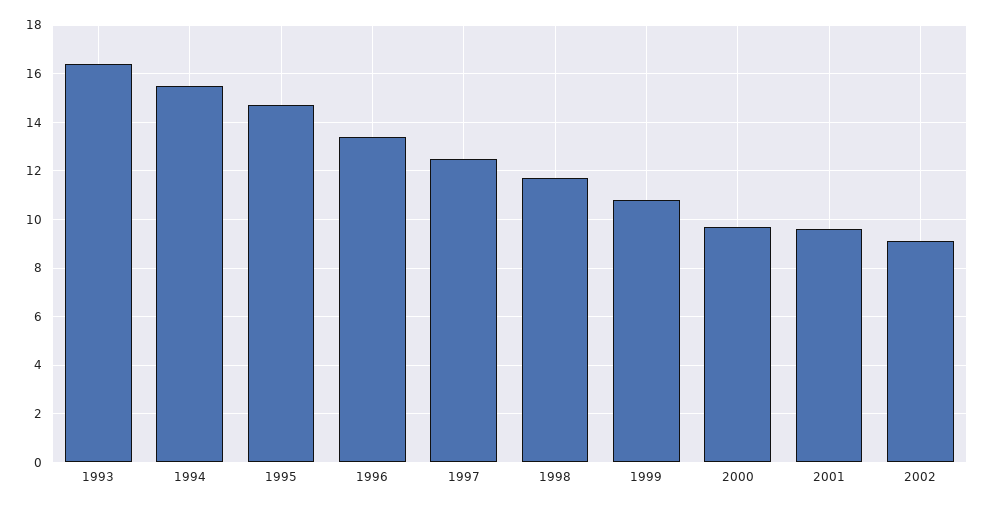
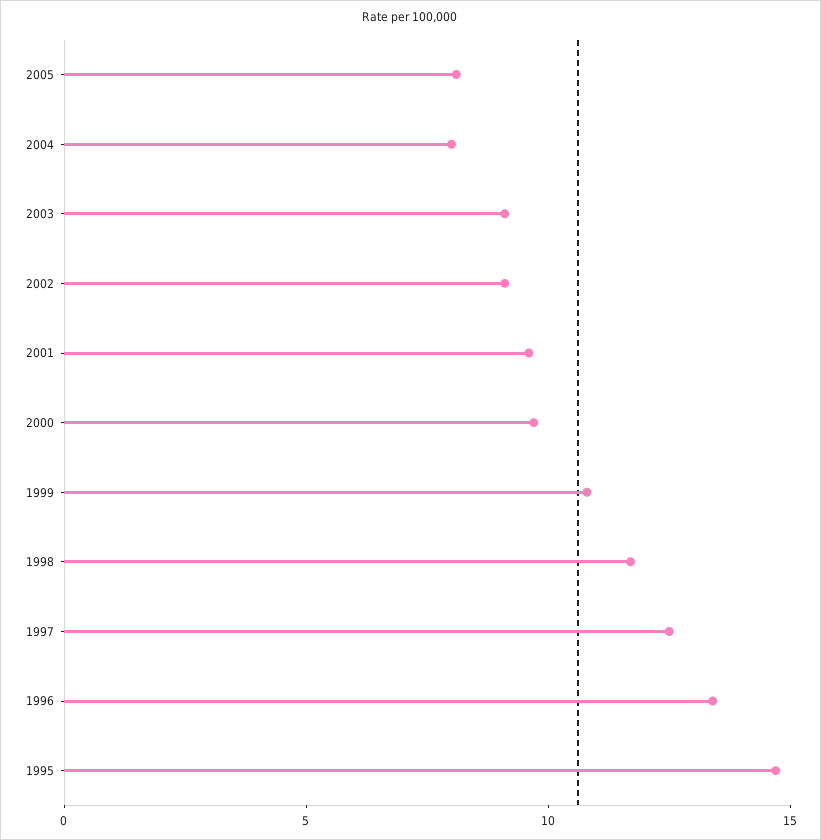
1993: 16.5 -> none
1994: 15.5 -> none
2005: none -> 8
2004: none -> 8
2003: none -> 9

